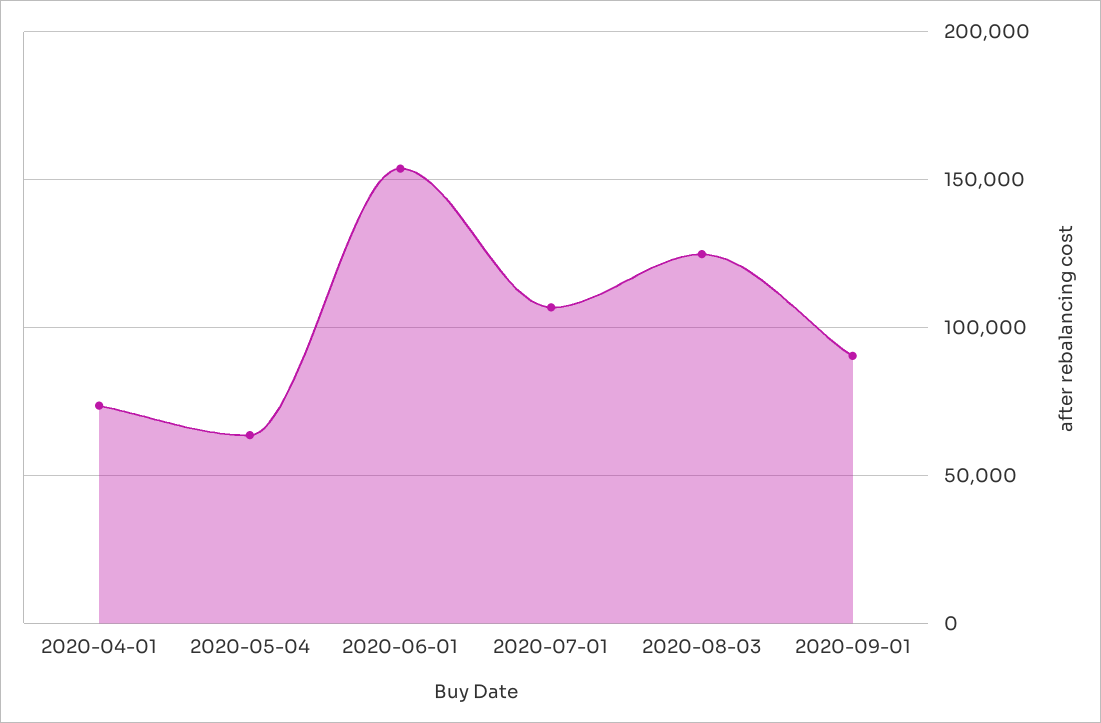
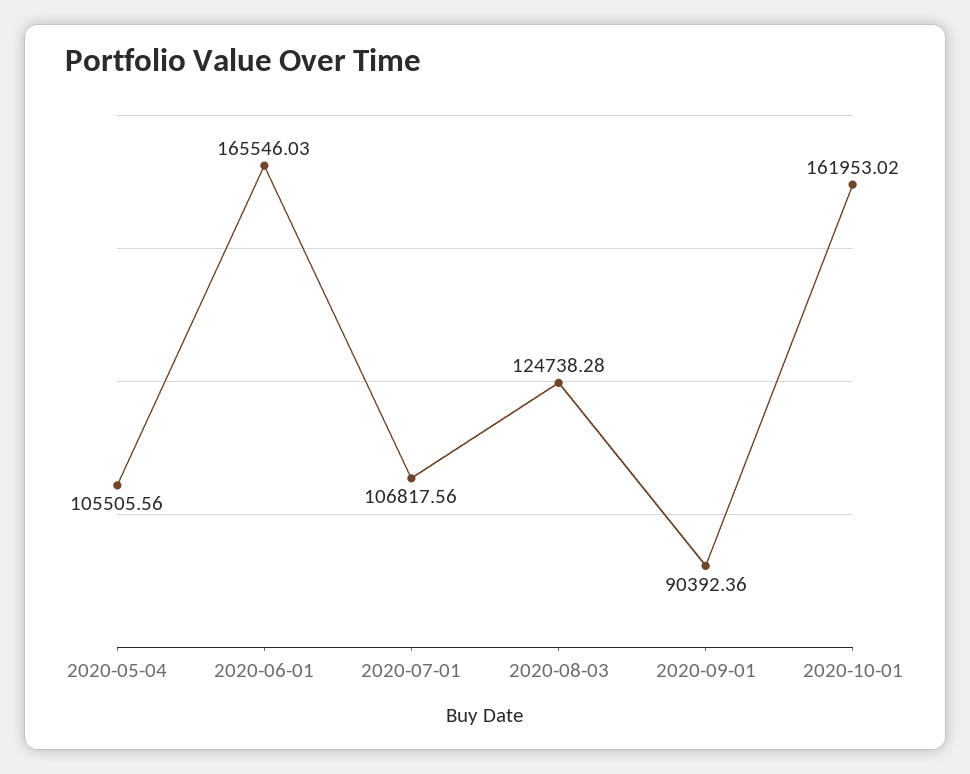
2020-04-01: 75000 -> none
2020-05-04: 65000 -> 105505.56
2020-06-01: 155000 -> 165546.03
2020-10-01: none -> 161953.02

